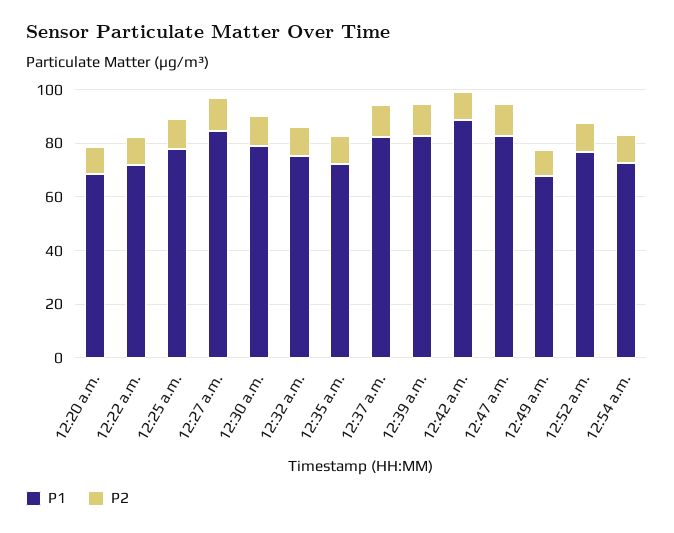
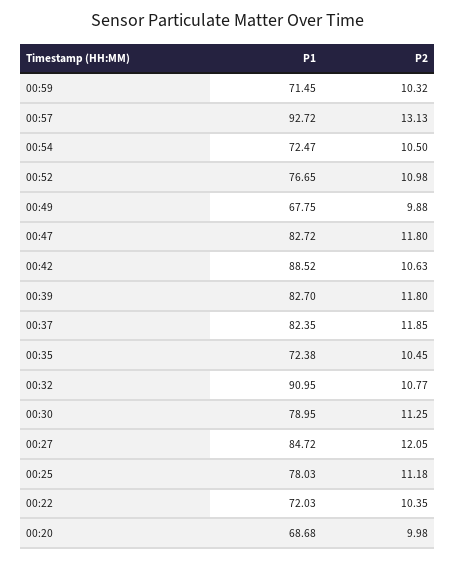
P1, 12:32 a.m.: 75 -> 90.95
P1, 00:59: none -> 71.45
P2, 00:59: none -> 10.32
P1, 00:57: none -> 92.72
P2, 00:57: none -> 13.13

